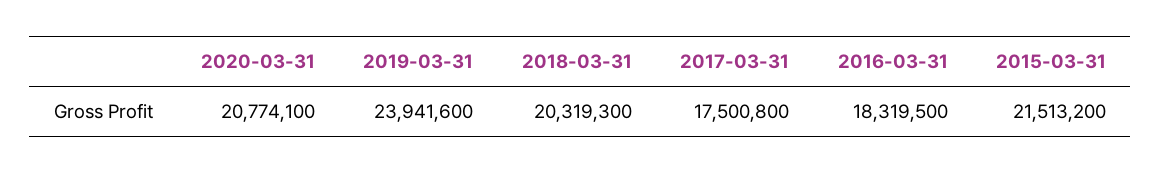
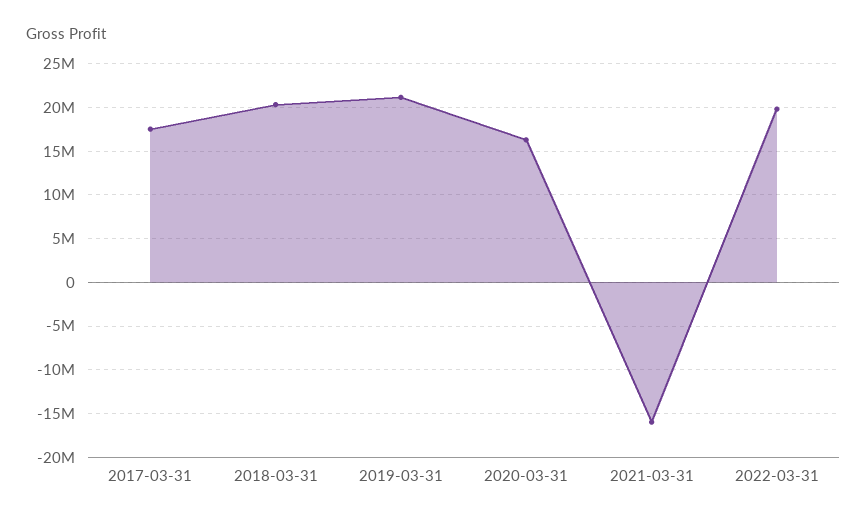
2020-03-31: 20774100 -> 16000000
2019-03-31: 23941600 -> 21000000
2016-03-31: 18319500 -> none
2015-03-31: 21513200 -> none
2021-03-31: none -> -16000000
2022-03-31: none -> 20000000

